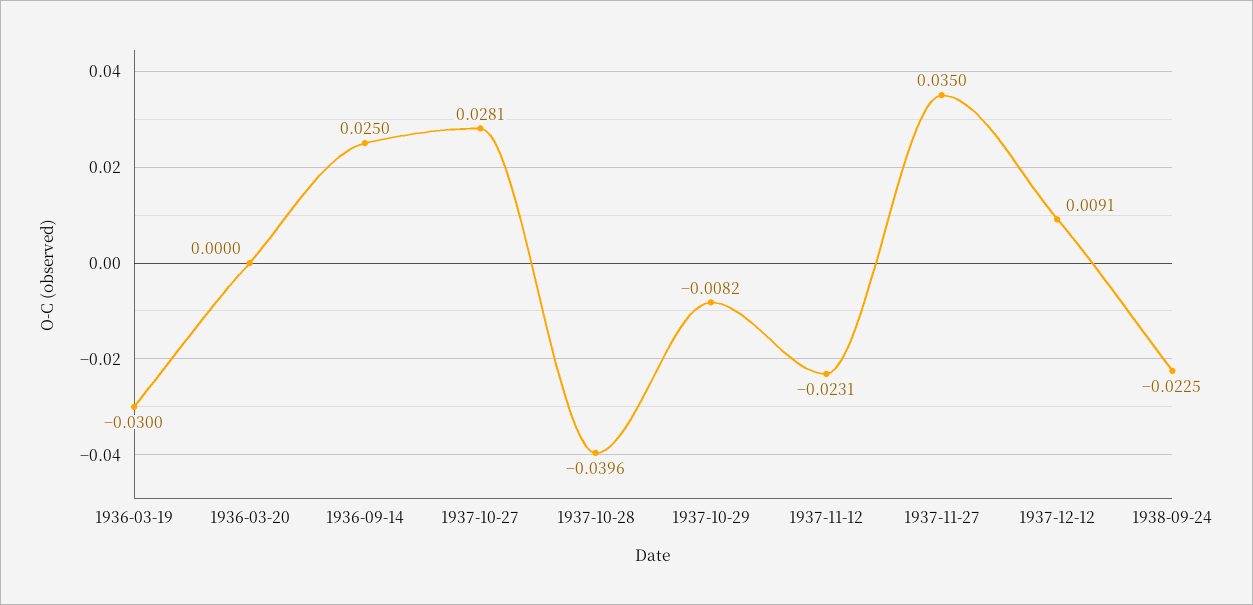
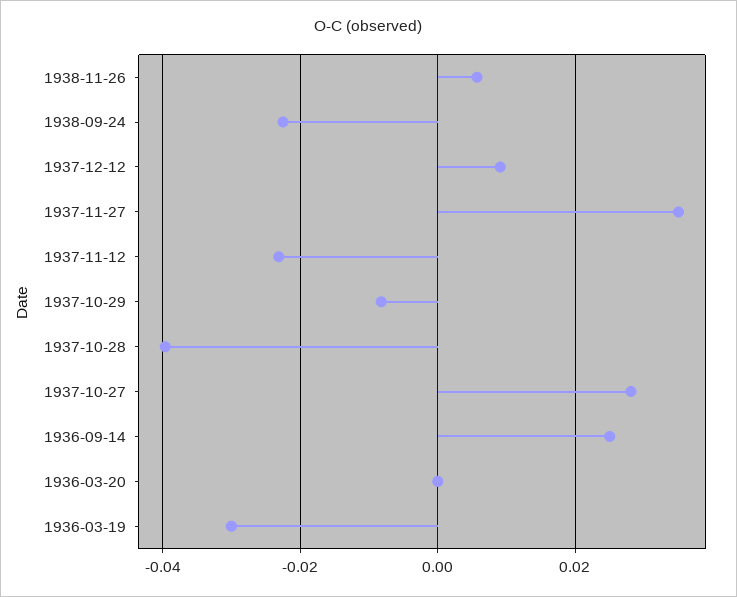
1938-11-26: none -> 0.006

